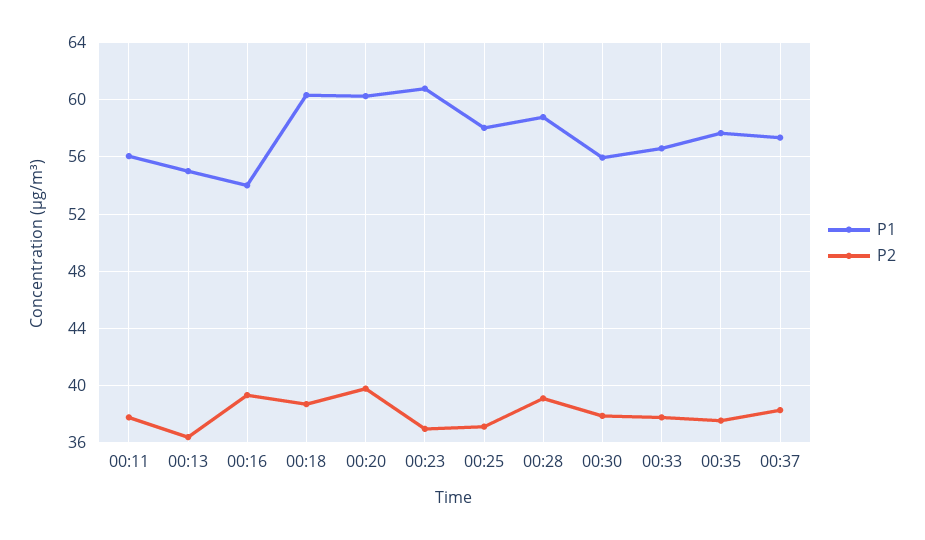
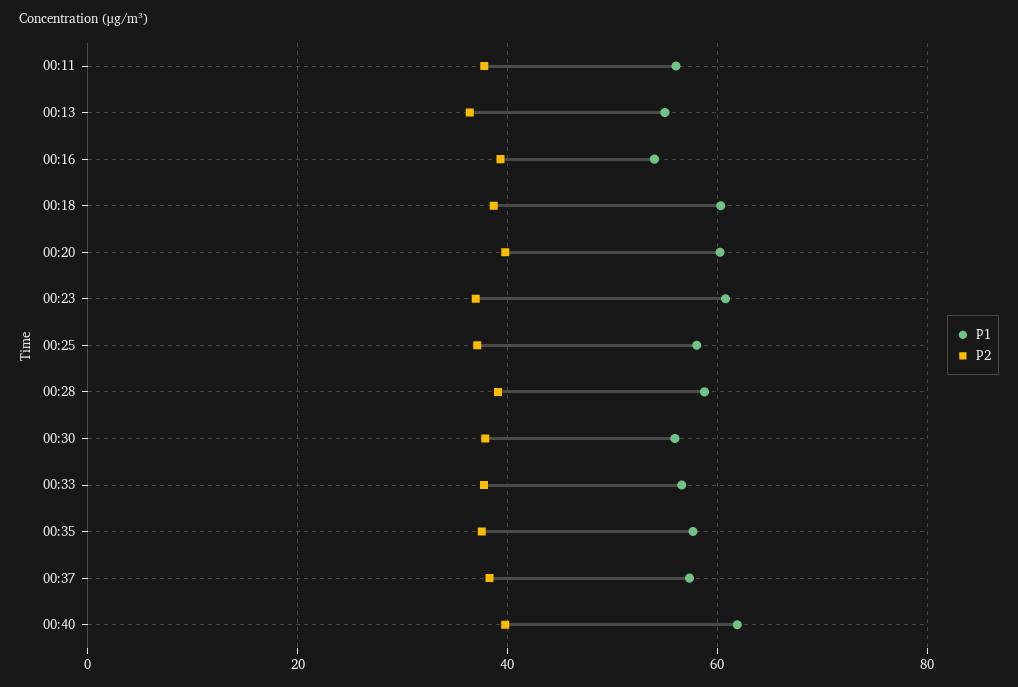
P1, 00:40: none -> 62
P2, 00:40: none -> 40

